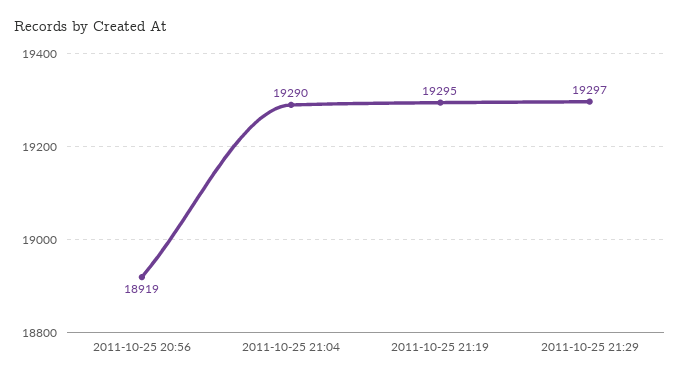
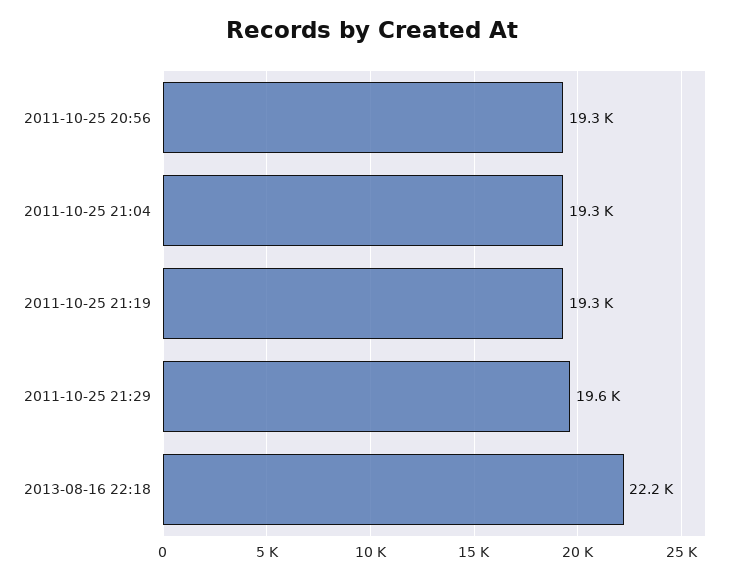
2011-10-25 20:56: 18919 -> 19300
2011-10-25 21:29: 19297 -> 19600
2013-08-16 22:18: none -> 22200

